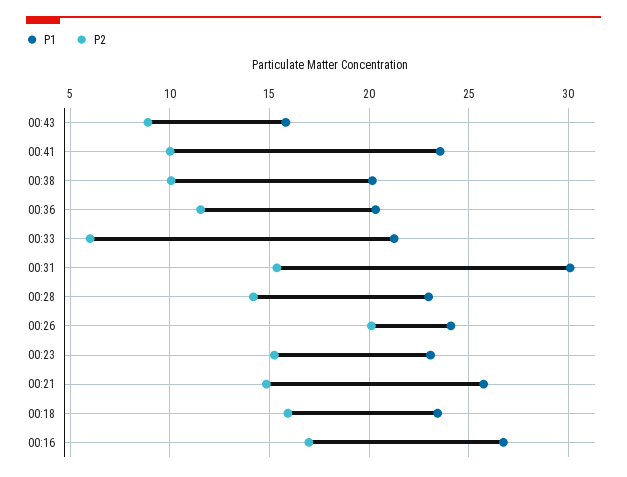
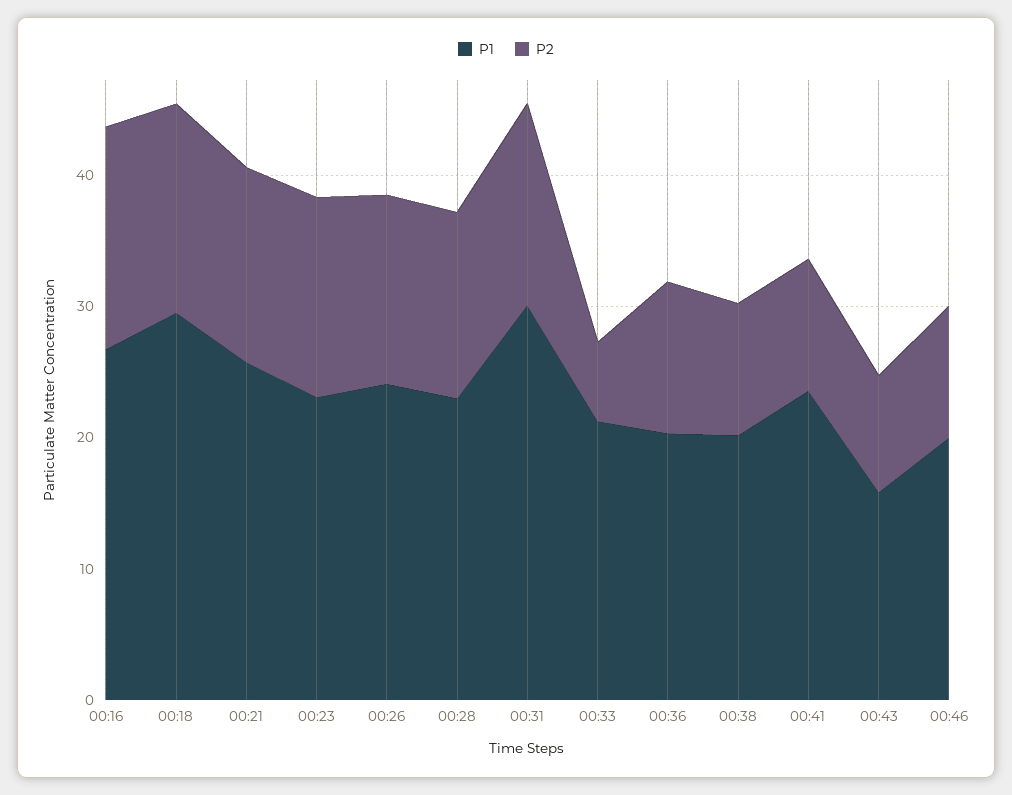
P2, 00:26: 20 -> 14
P1, 00:18: 23.5 -> 30
P1, 00:46: none -> 20
P2, 00:46: none -> 10

